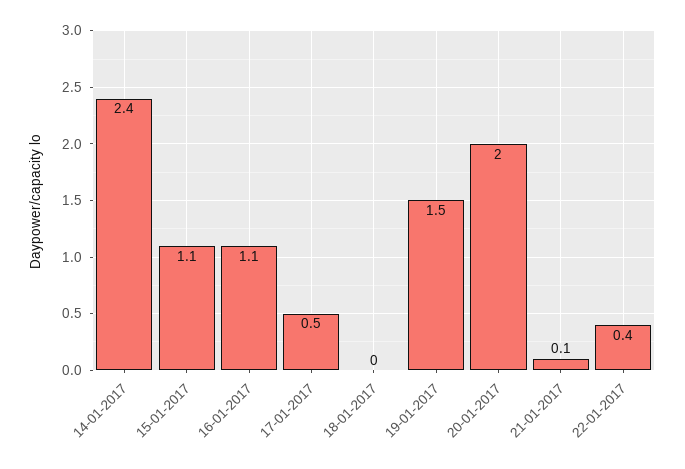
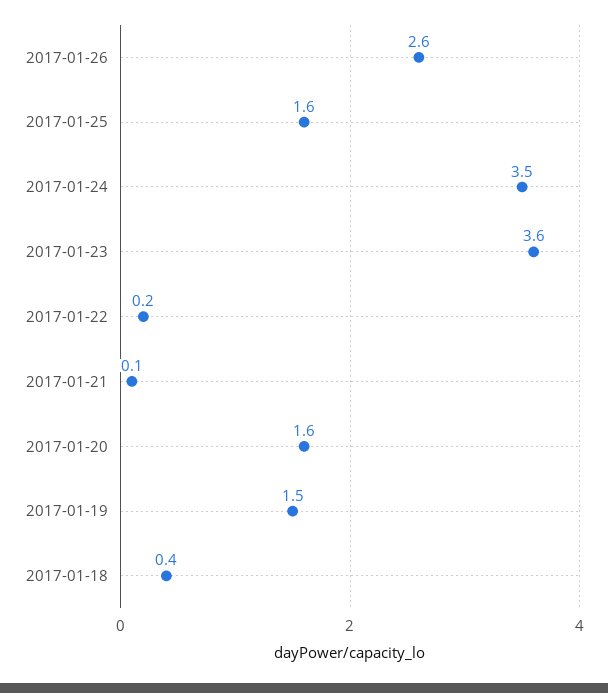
14-01-2017: 2.4 -> none
15-01-2017: 1.1 -> none
16-01-2017: 1.1 -> none
17-01-2017: 0.5 -> none
18-01-2017: 0 -> 0.4
20-01-2017: 2 -> 1.6
22-01-2017: 0.4 -> 0.2
2017-01-26: none -> 2.6
2017-01-25: none -> 1.6
2017-01-24: none -> 3.5
2017-01-23: none -> 3.6

